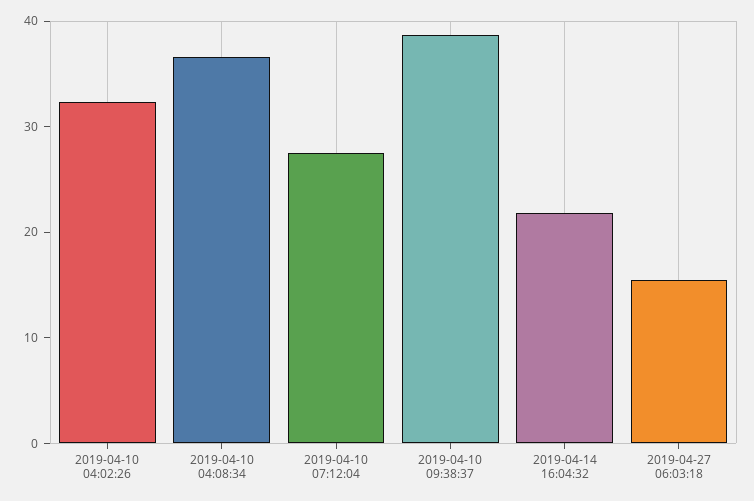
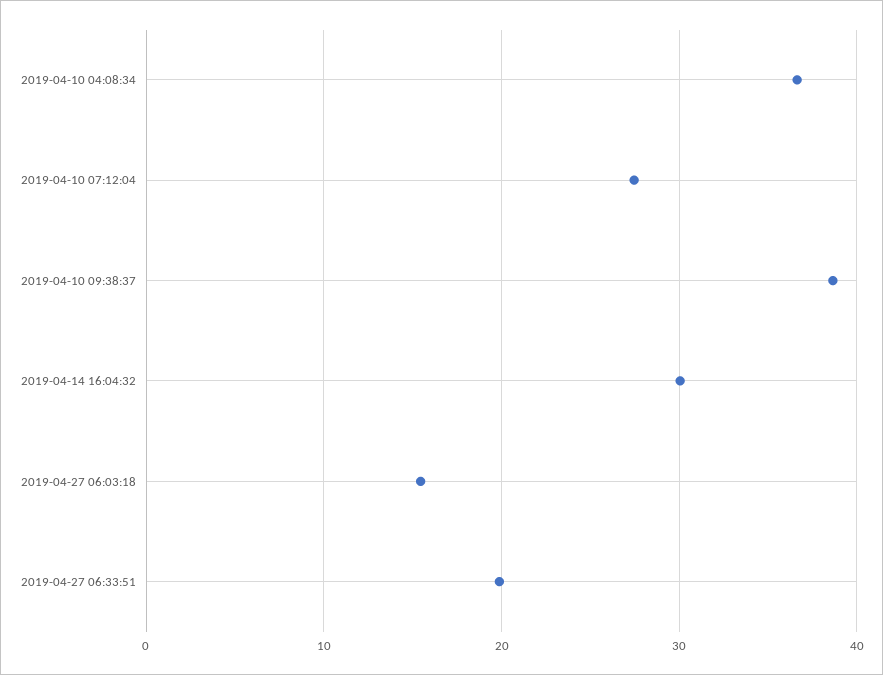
2019-04-10 04:02:26: 32 -> none
2019-04-14 16:04:32: 22 -> 30
2019-04-27 06:33:51: none -> 20

